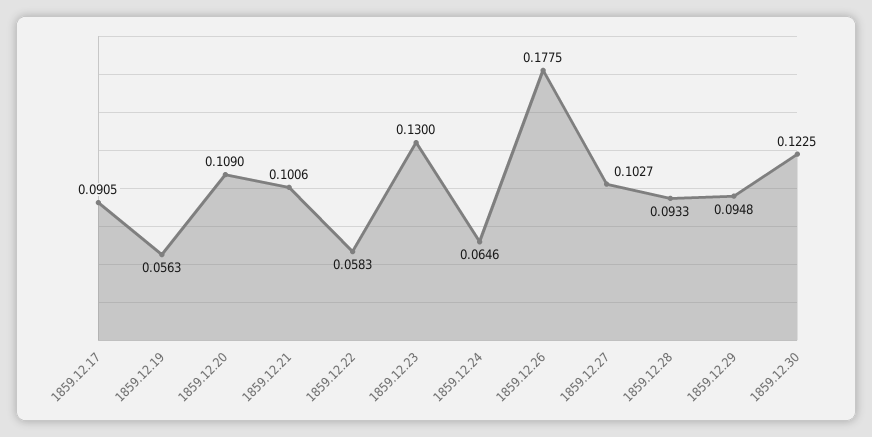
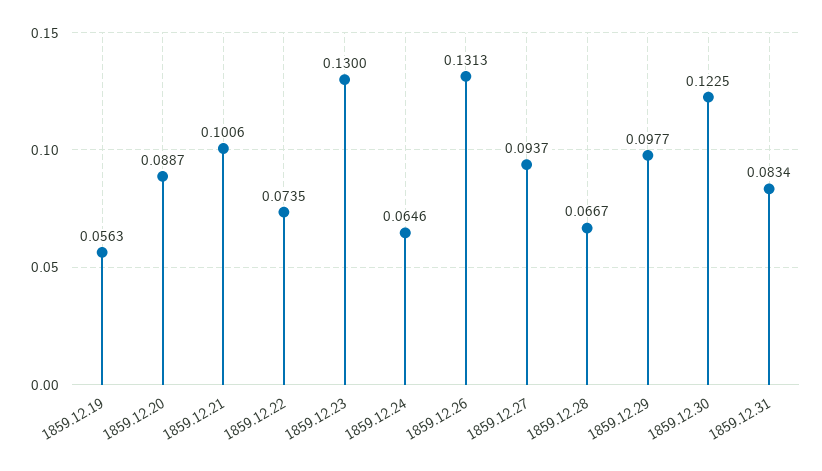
1859.12.17: 0.0905 -> none
1859.12.20: 0.109 -> 0.0887
1859.12.22: 0.0583 -> 0.0735
1859.12.26: 0.1775 -> 0.1313
1859.12.27: 0.1027 -> 0.0937
1859.12.28: 0.0933 -> 0.0667
1859.12.29: 0.0948 -> 0.0977
1859.12.31: none -> 0.0834

